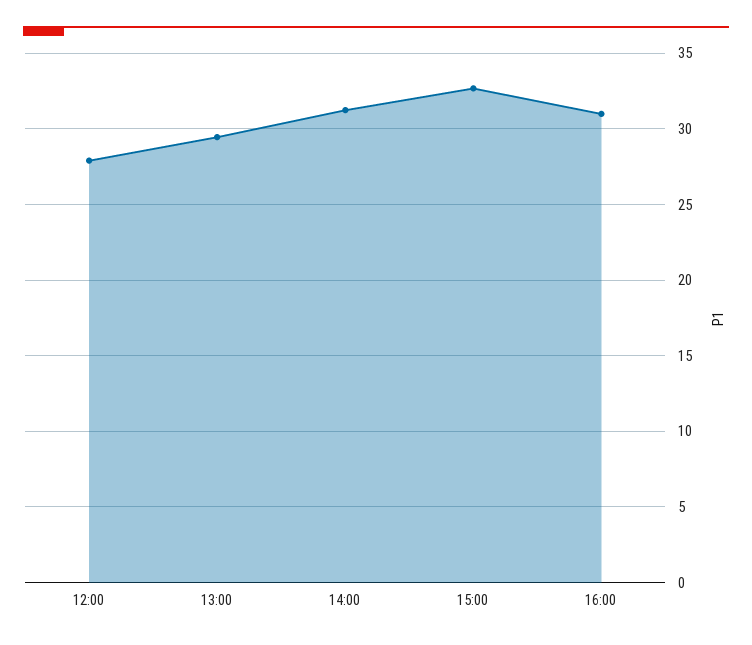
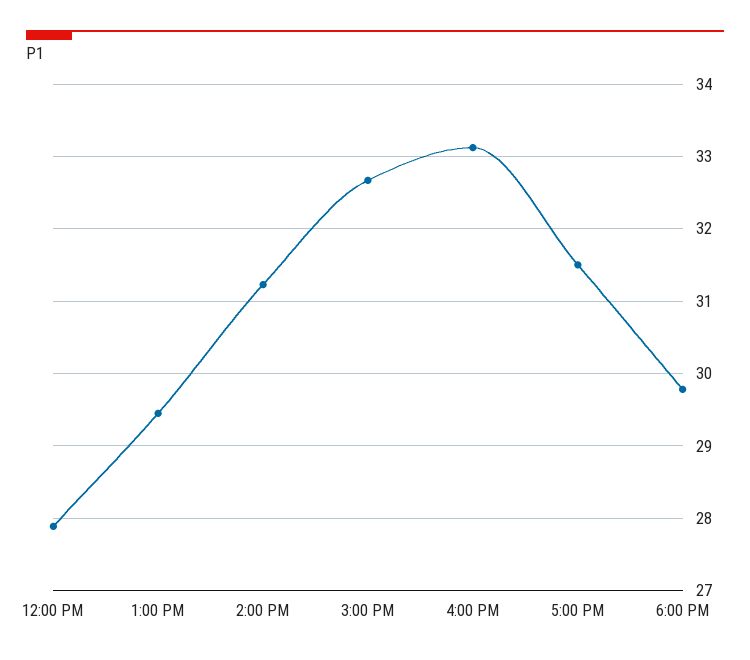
16:00: 31 -> 33.1
5:00 PM: none -> 31.5
6:00 PM: none -> 29.8

